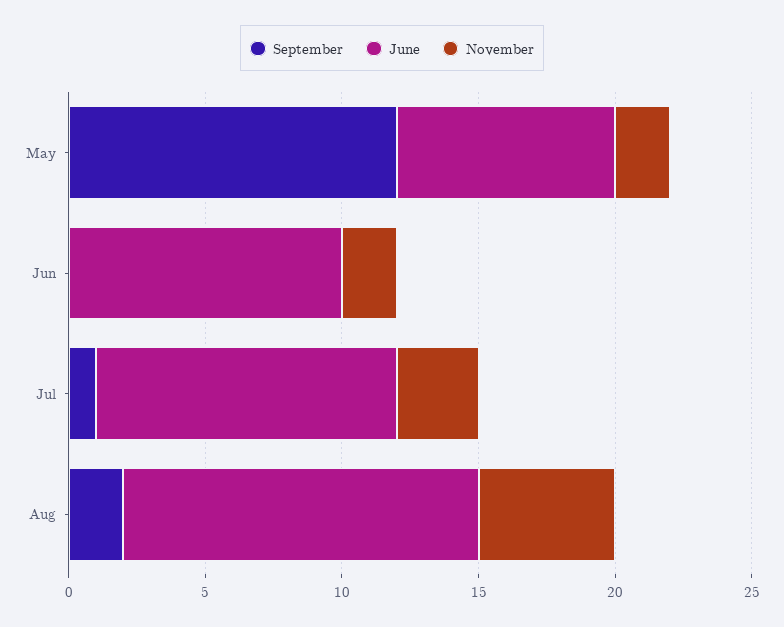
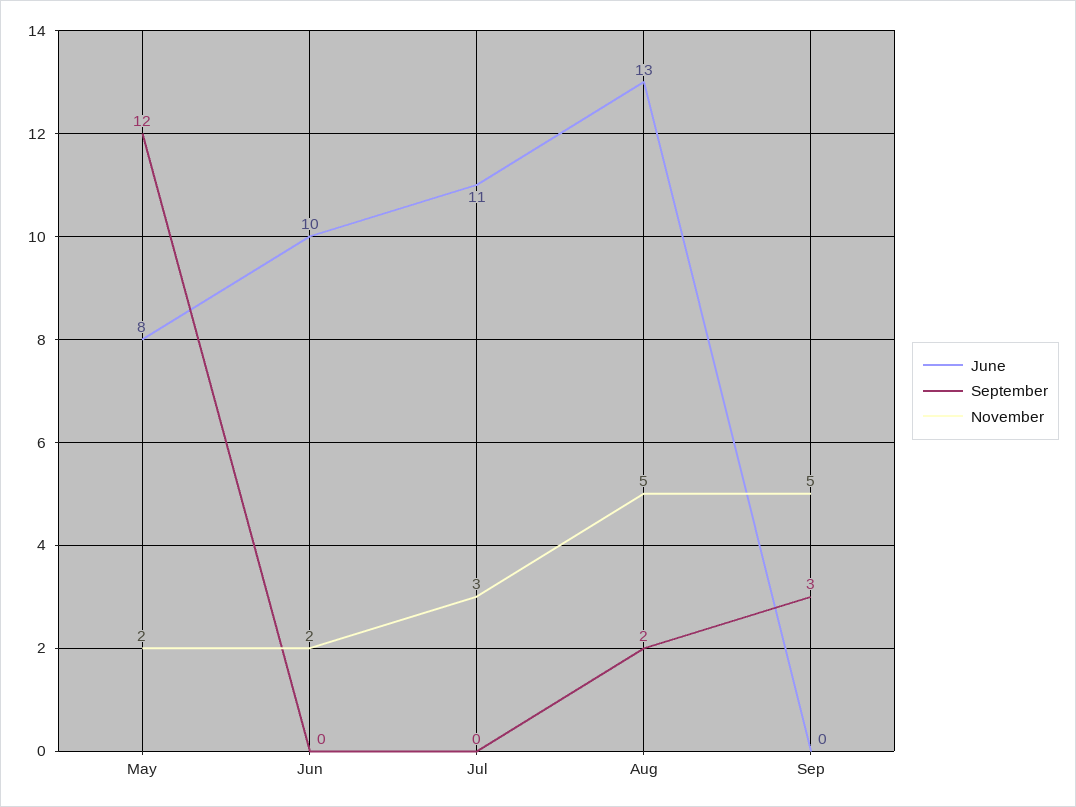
September, Jul: 1 -> 0
June, Sep: none -> 0
September, Sep: none -> 3
November, Sep: none -> 5

